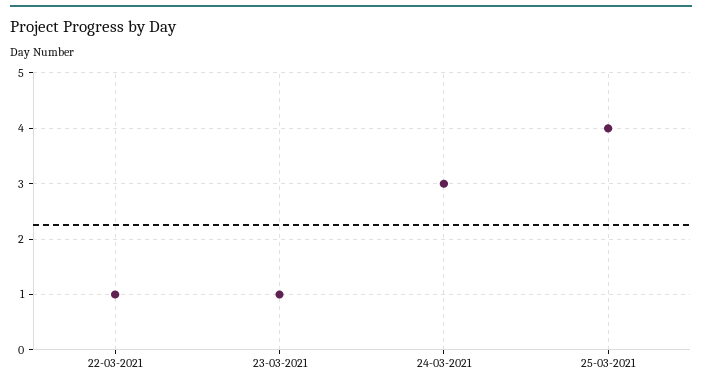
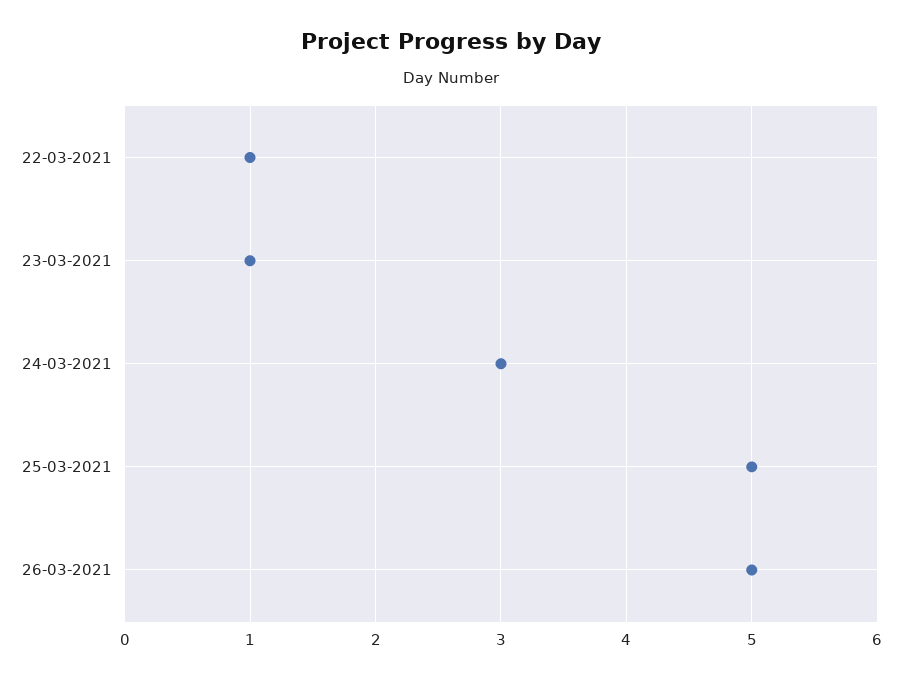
25-03-2021: 4 -> 5
26-03-2021: none -> 5

